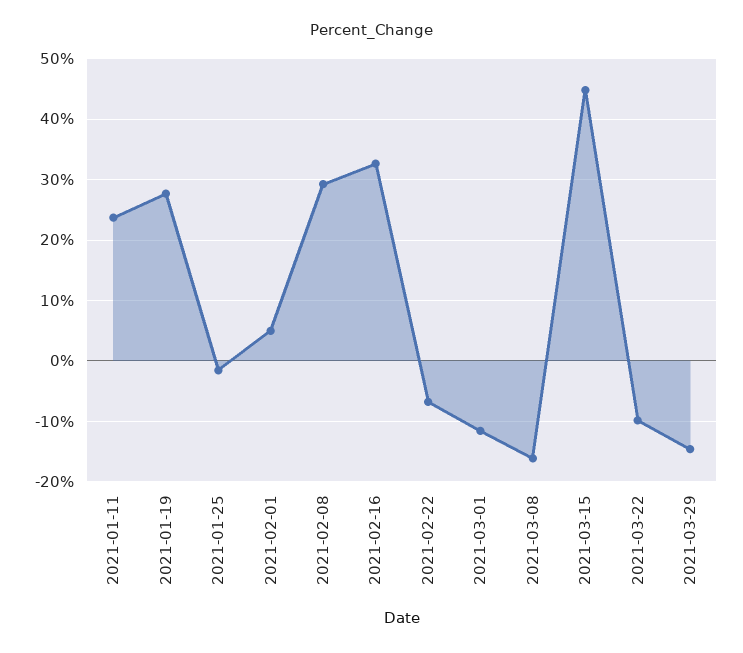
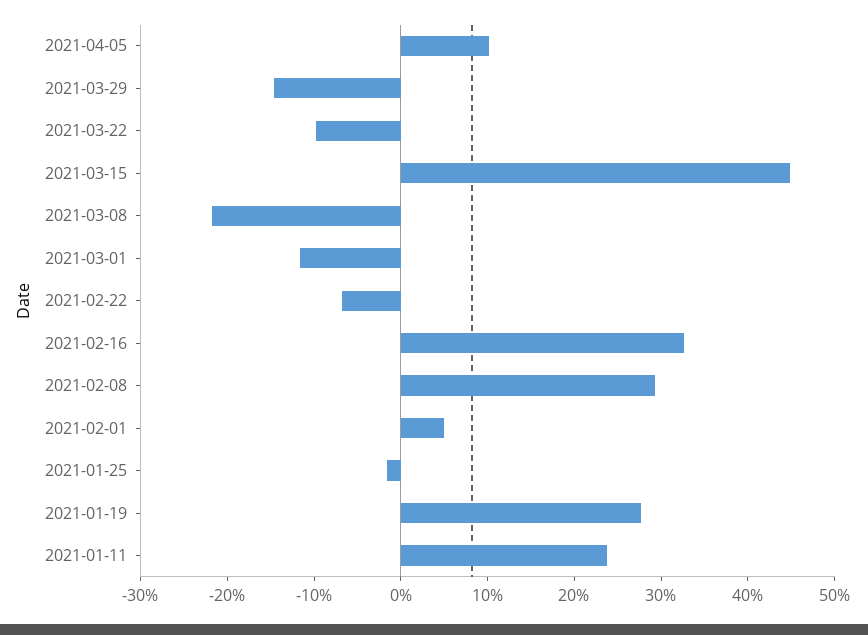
2021-03-08: -16 -> -22
2021-04-05: none -> 10

